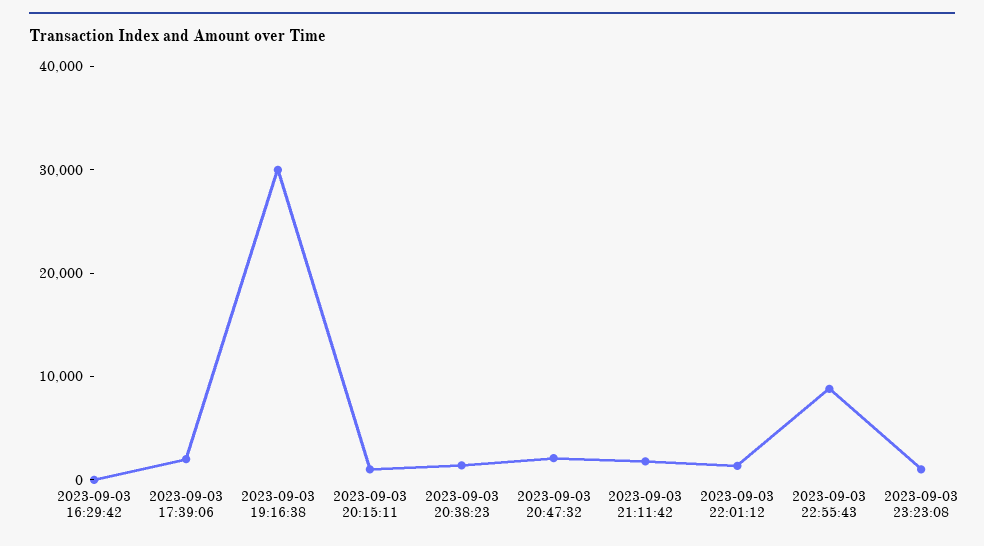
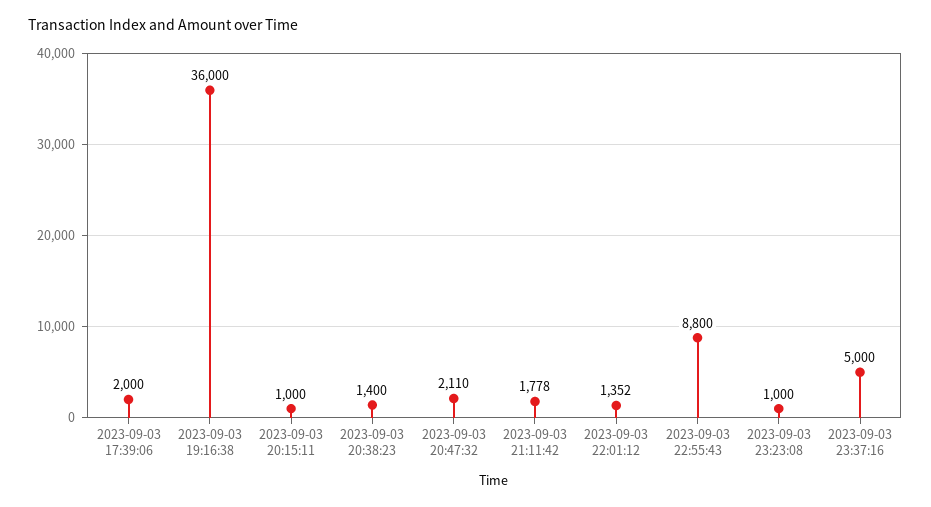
2023-09-03 16:29:42: 0 -> none
2023-09-03 19:16:38: 30000 -> 36000
2023-09-03 23:37:16: none -> 5000

